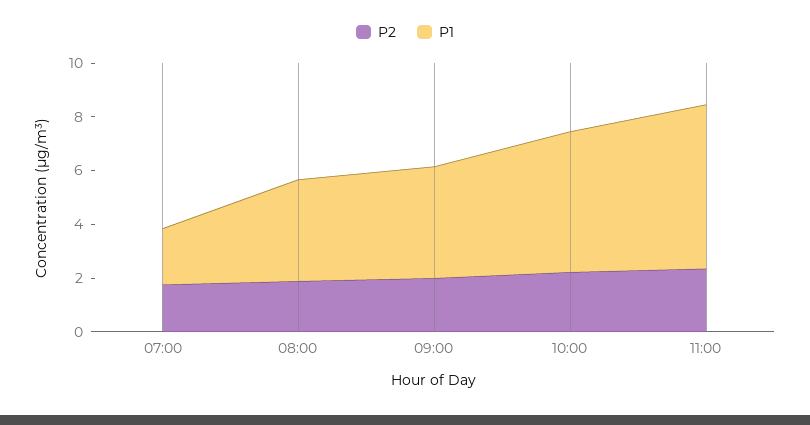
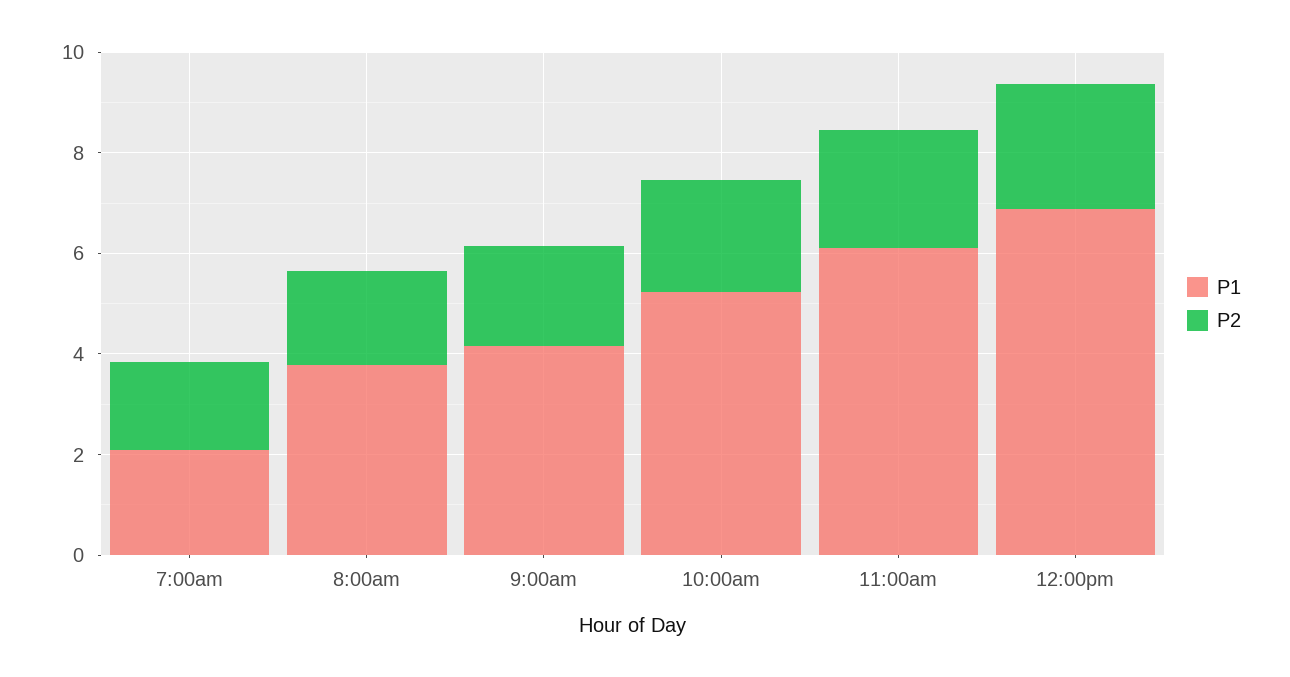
P1, 12:00pm: none -> 7
P2, 12:00pm: none -> 2.5

